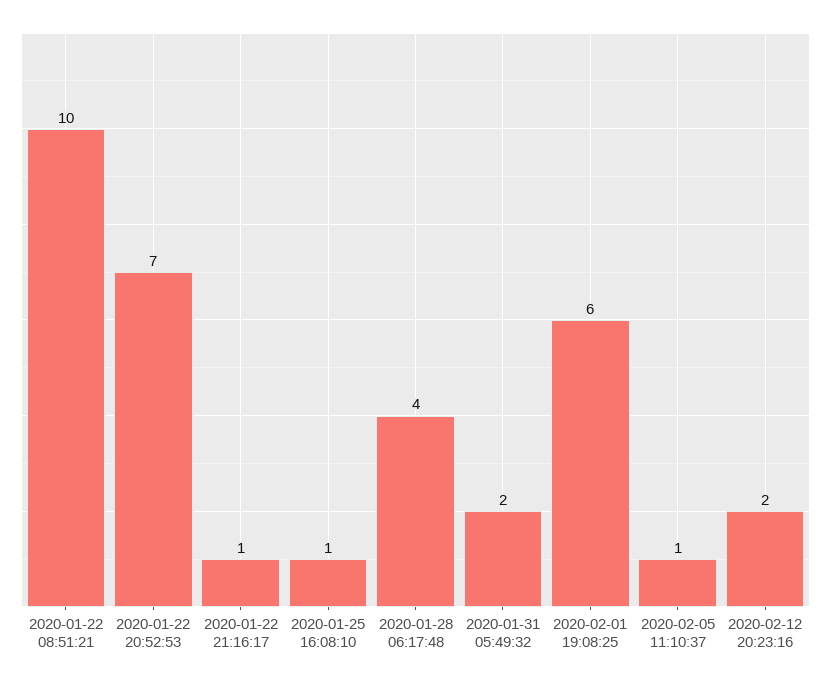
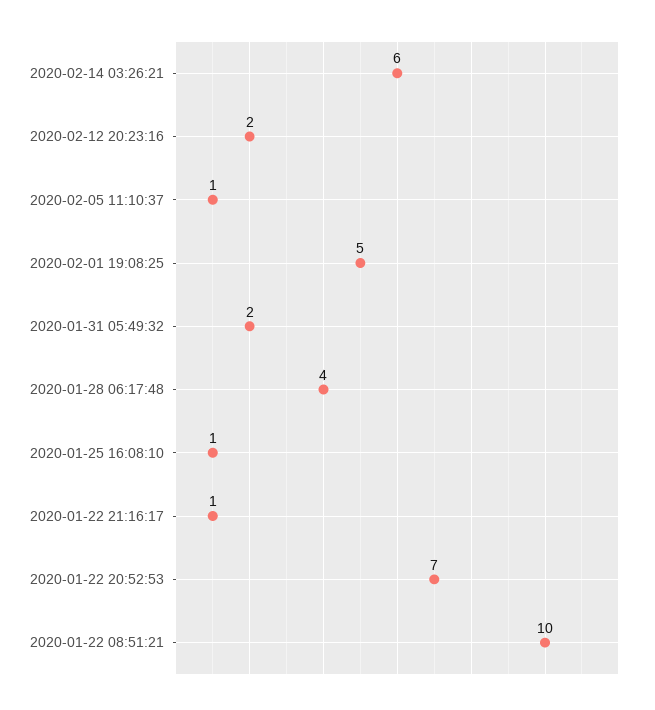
2020-02-01 19:08:25: 6 -> 5
2020-02-14 03:26:21: none -> 6

